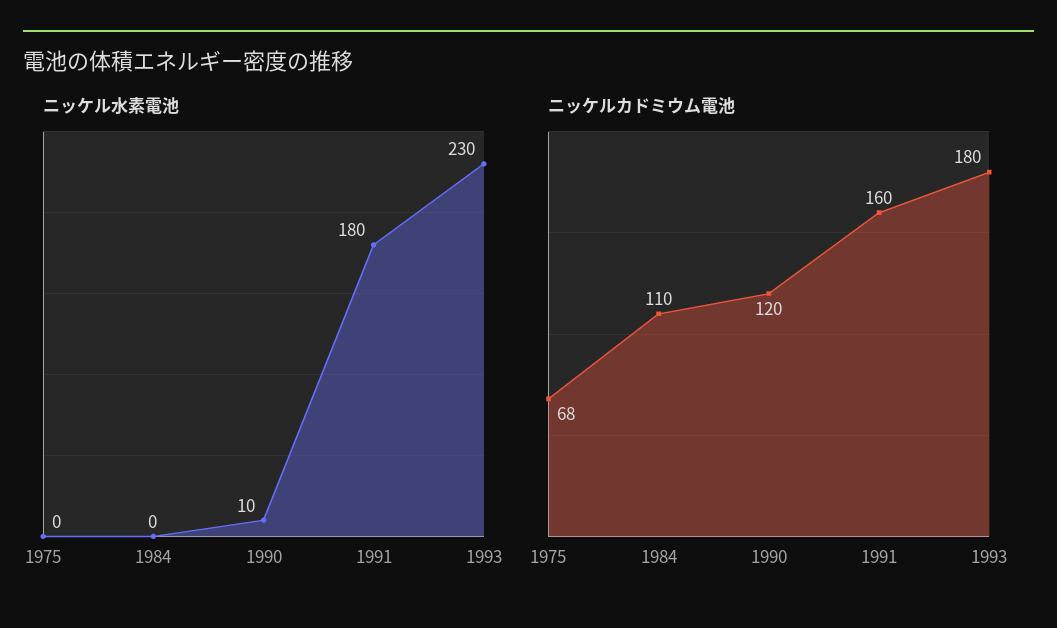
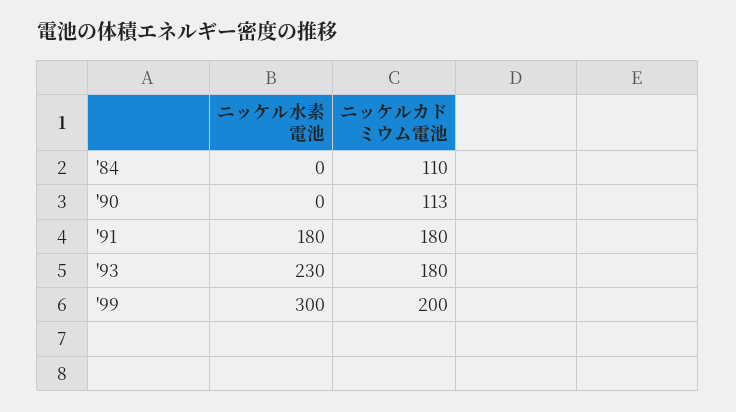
ニッケル水素電池, 1975: 0 -> none
ニッケル水素電池, 1990: 10 -> 0
ニッケルカドミウム電池, 1975: 68 -> none
ニッケルカドミウム電池, 1990: 120 -> 113
ニッケルカドミウム電池, 1991: 160 -> 180
ニッケル水素電池, '99: none -> 300
ニッケルカドミウム電池, '99: none -> 200

